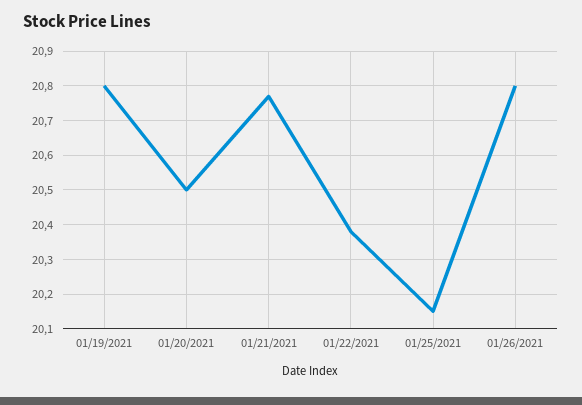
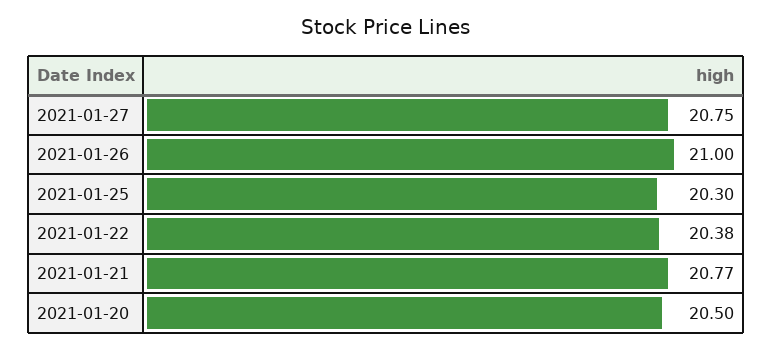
01/19/2021: 20.8 -> none
01/25/2021: 20.15 -> 20.3
01/26/2021: 20.8 -> 21
2021-01-27: none -> 20.75

